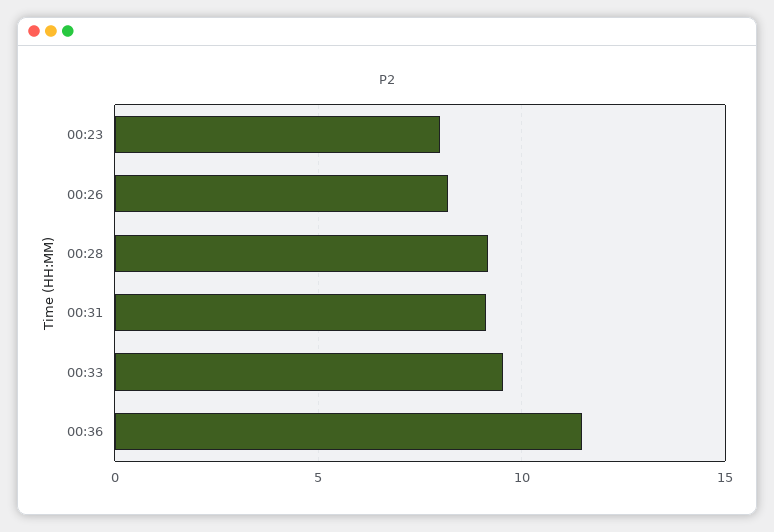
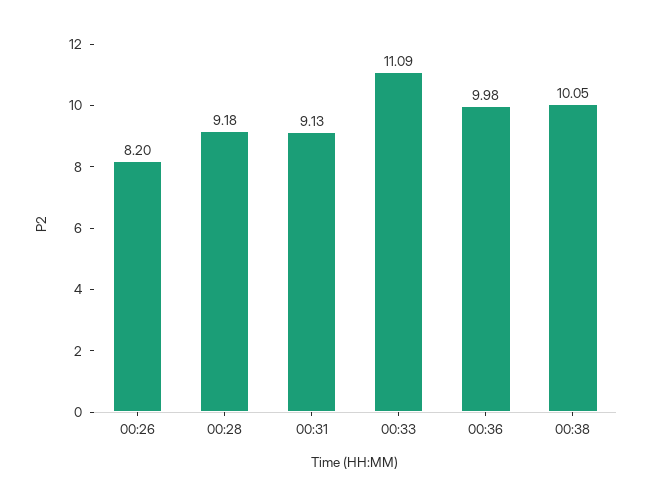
00:23: 8 -> none
00:33: 9.5 -> 11.09
00:36: 11.5 -> 9.98
00:38: none -> 10.05

